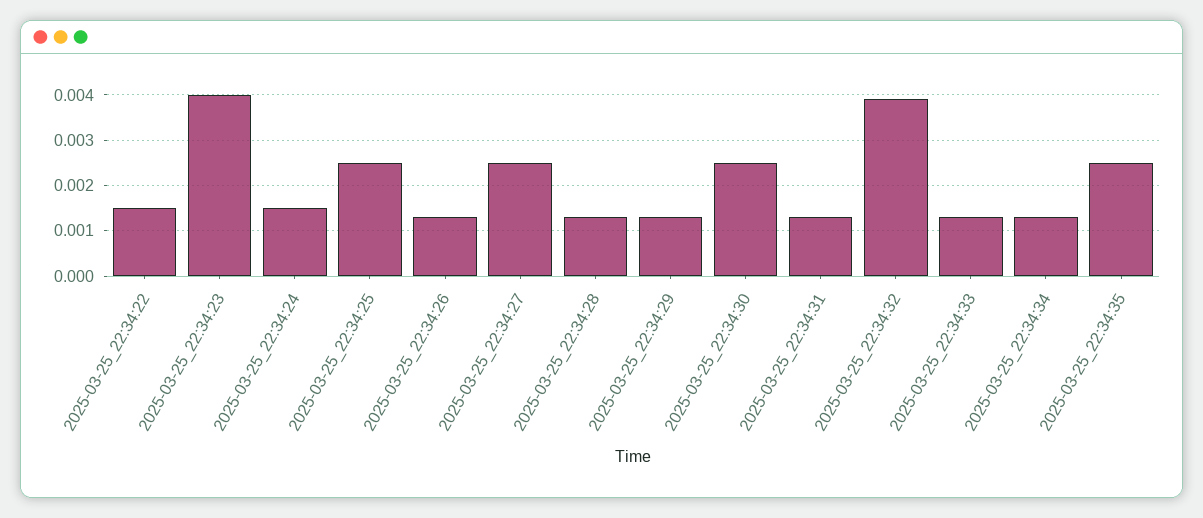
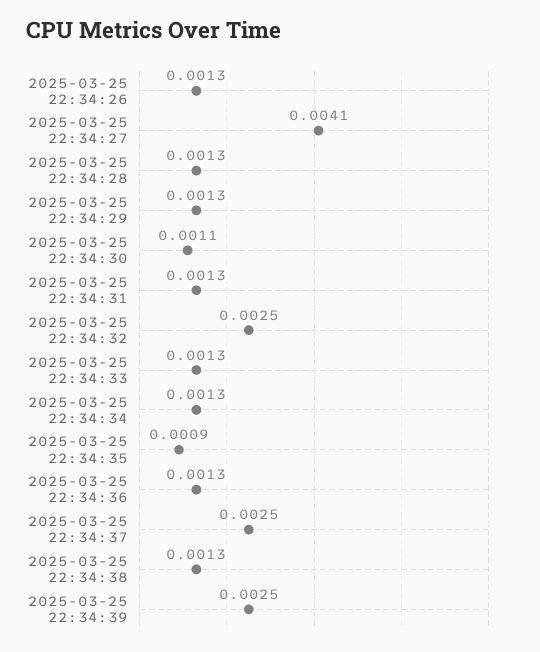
2025-03-25_22:34:22: 0.0015 -> none
2025-03-25_22:34:23: 0.004 -> none
2025-03-25_22:34:24: 0.0015 -> none
2025-03-25_22:34:25: 0.0025 -> none
2025-03-25_22:34:27: 0.0025 -> 0.0041
2025-03-25_22:34:30: 0.0025 -> 0.0011
2025-03-25_22:34:32: 0.004 -> 0.0025
2025-03-25_22:34:35: 0.0025 -> 0.0009
2025-03-25 22:34:36: none -> 0.0013
2025-03-25 22:34:37: none -> 0.0025
2025-03-25 22:34:38: none -> 0.0013
2025-03-25 22:34:39: none -> 0.0025

